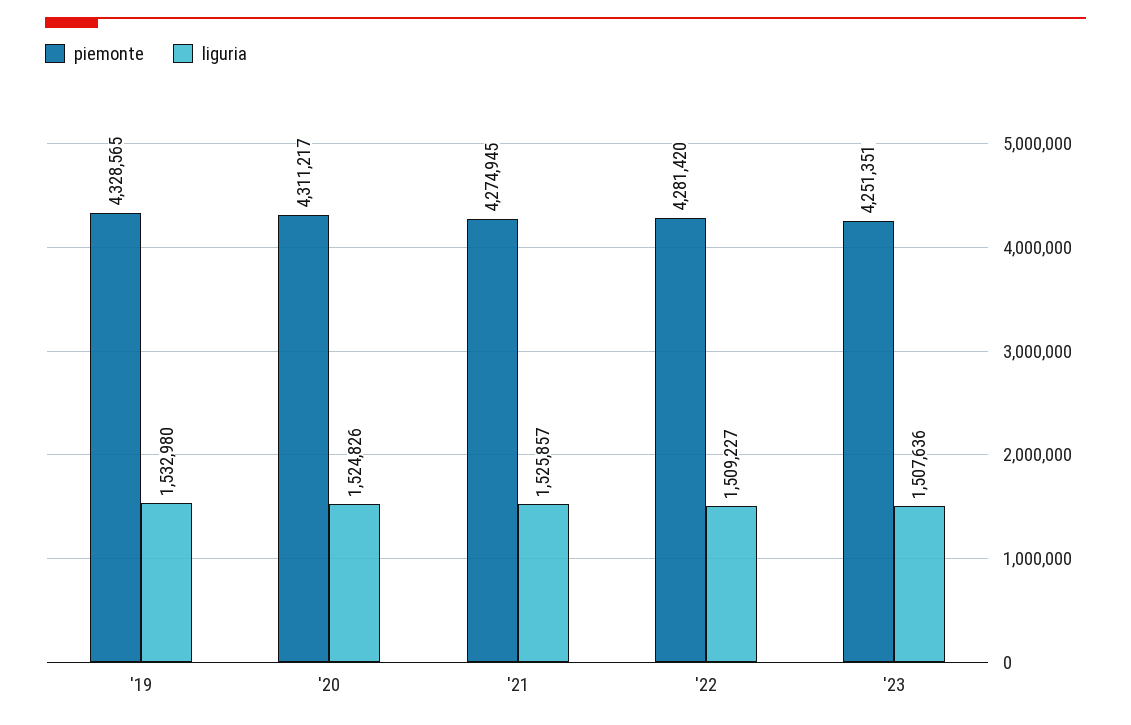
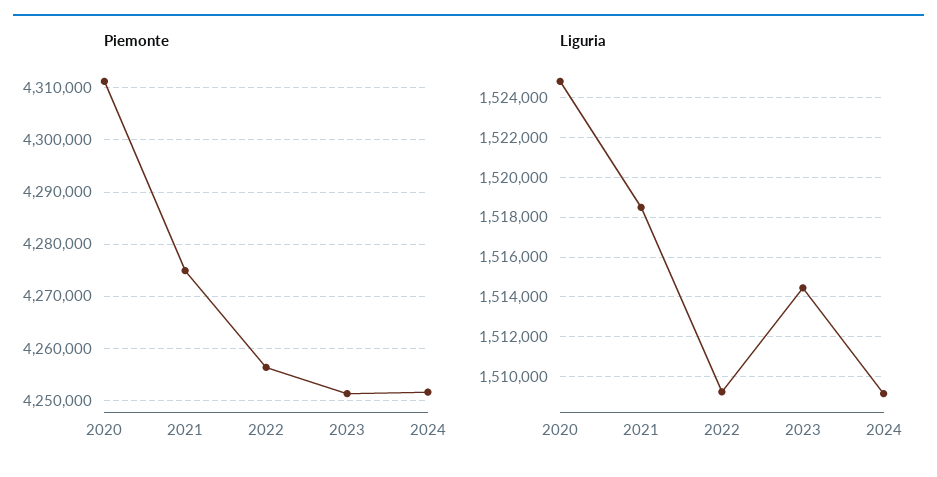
piemonte, '19: 4328565 -> none
liguria, '19: 1532980 -> none
liguria, '21: 1525857 -> 1518500
piemonte, '22: 4281420 -> 4256000
liguria, '23: 1507636 -> 1514500
piemonte, 2024: none -> 4252000
liguria, 2024: none -> 1509000

